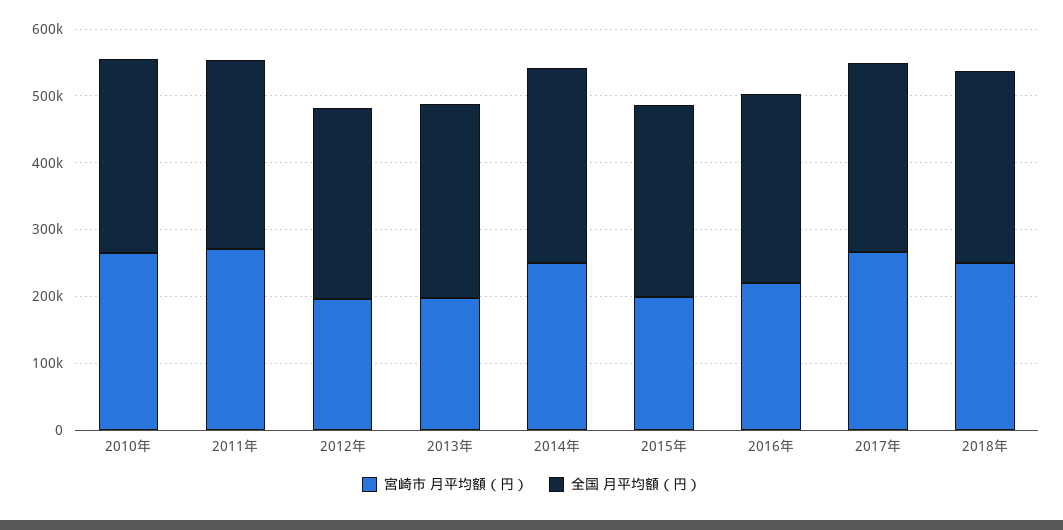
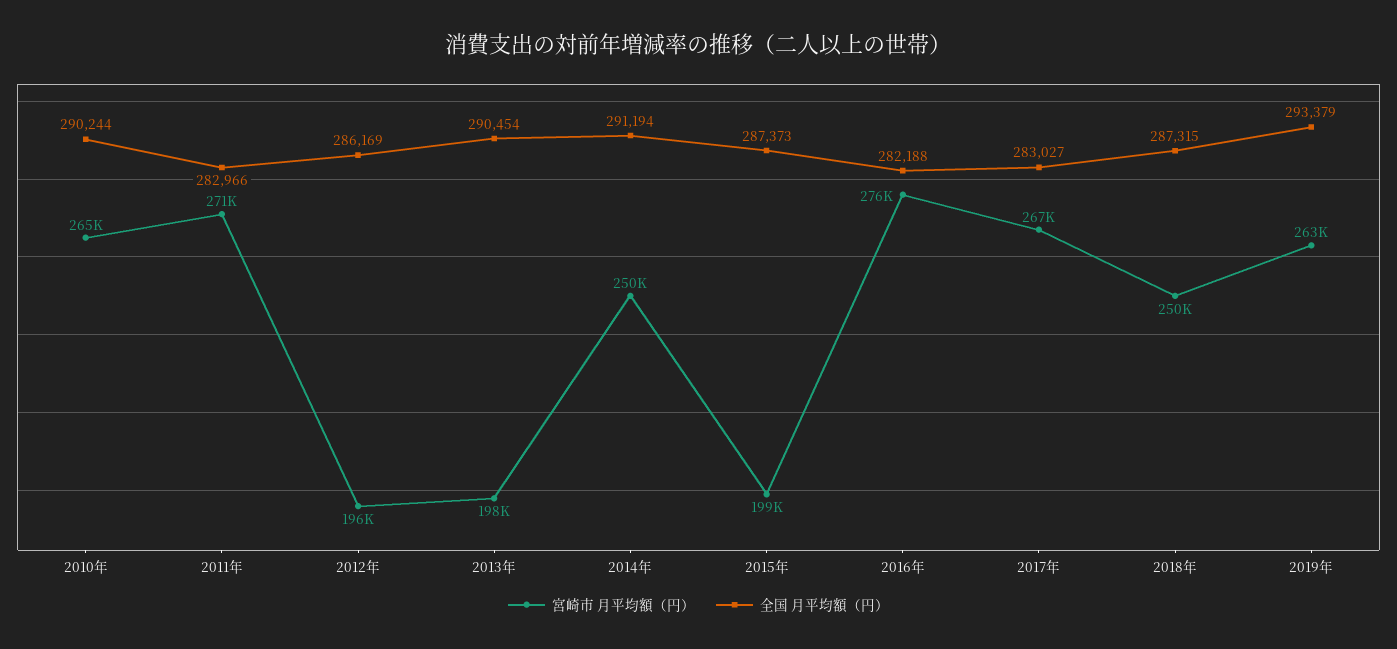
宮崎市 月平均額（円）, 2016年: 220000 -> 276000
宮崎市 月平均額（円）, 2019年: none -> 263000
全国 月平均額（円）, 2019年: none -> 293379

